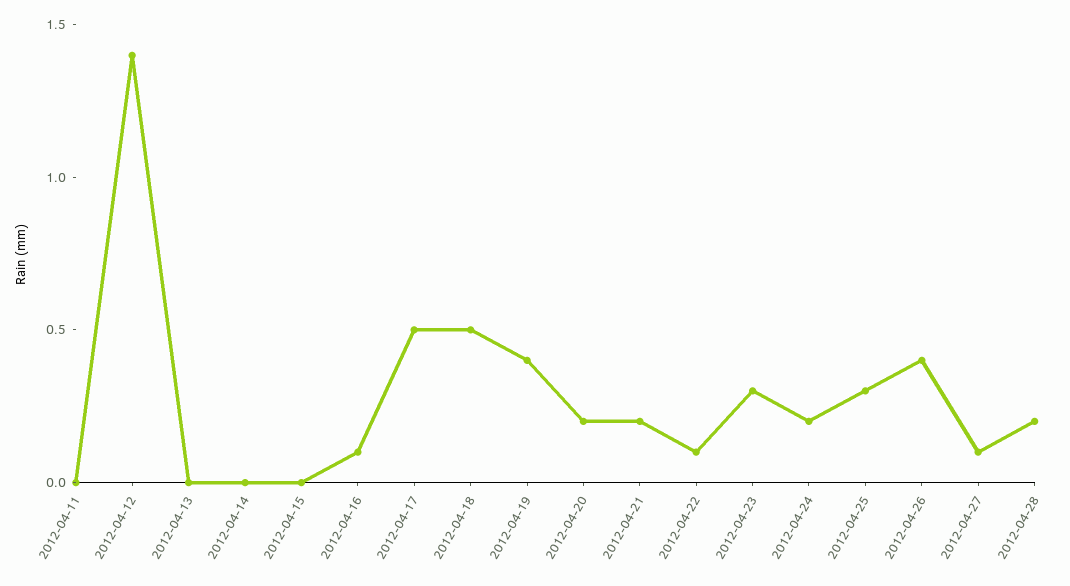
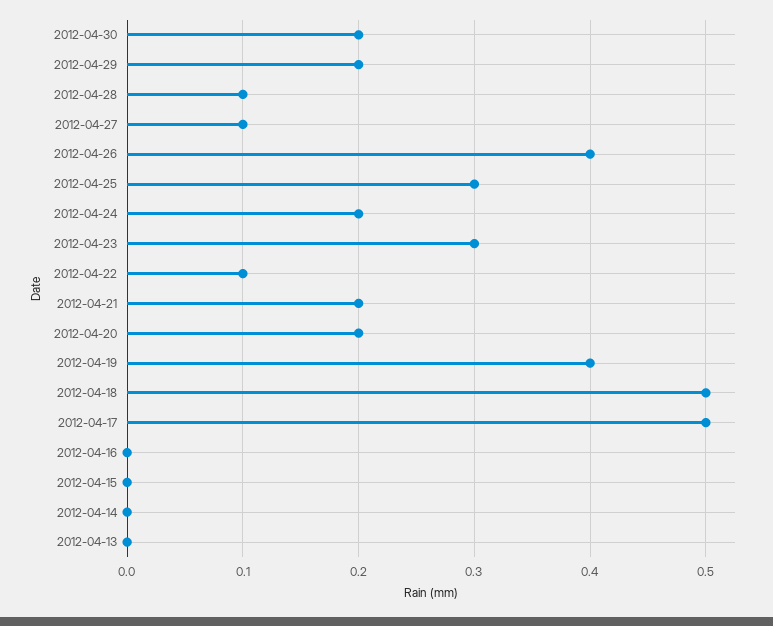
2012-04-11: 0 -> none
2012-04-12: 1.4 -> none
2012-04-16: 0.1 -> 0
2012-04-28: 0.2 -> 0.1
2012-04-30: none -> 0.2
2012-04-29: none -> 0.2

